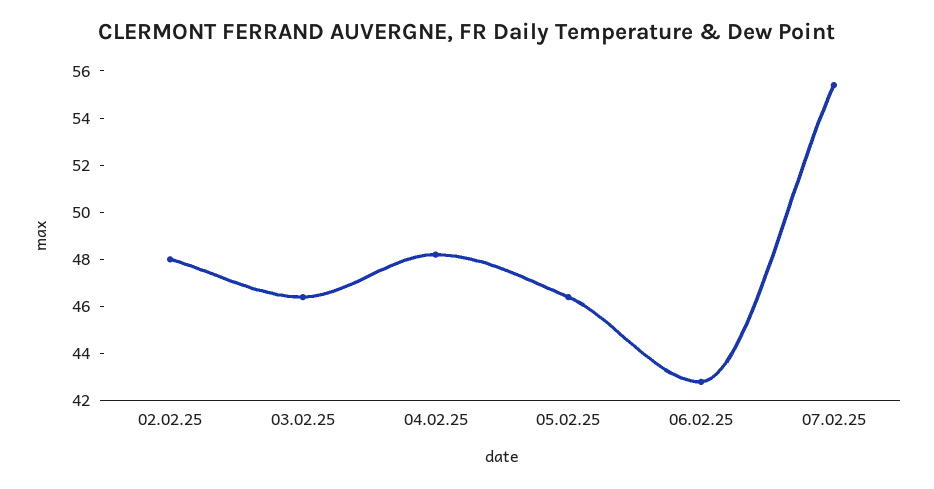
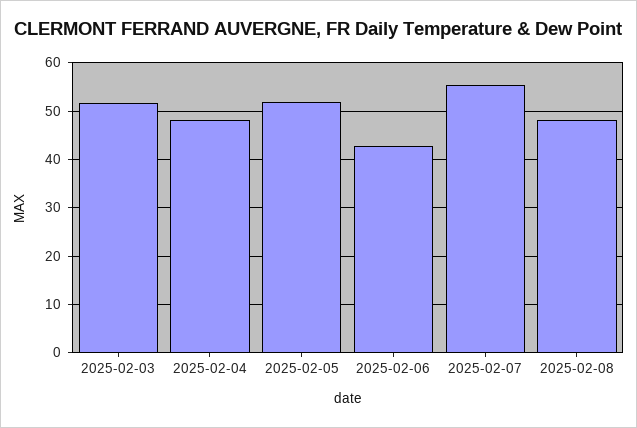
02.02.25: 48 -> none
03.02.25: 46.5 -> 52
05.02.25: 46.5 -> 52
2025-02-08: none -> 48

